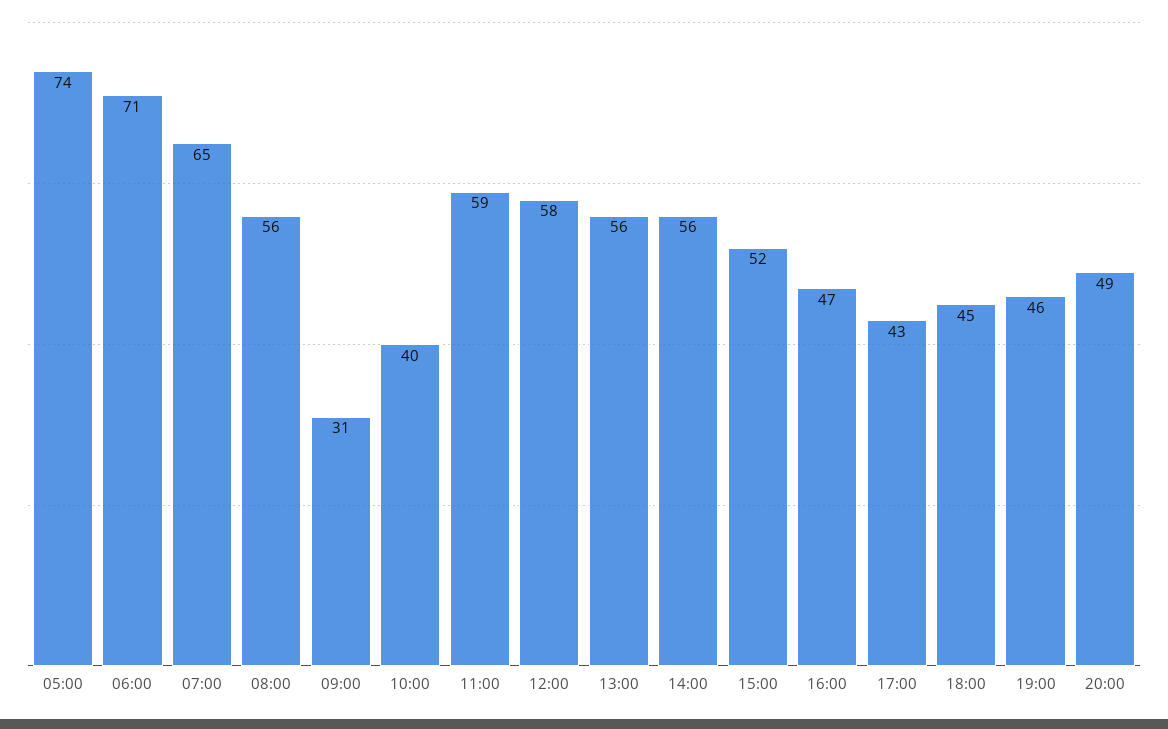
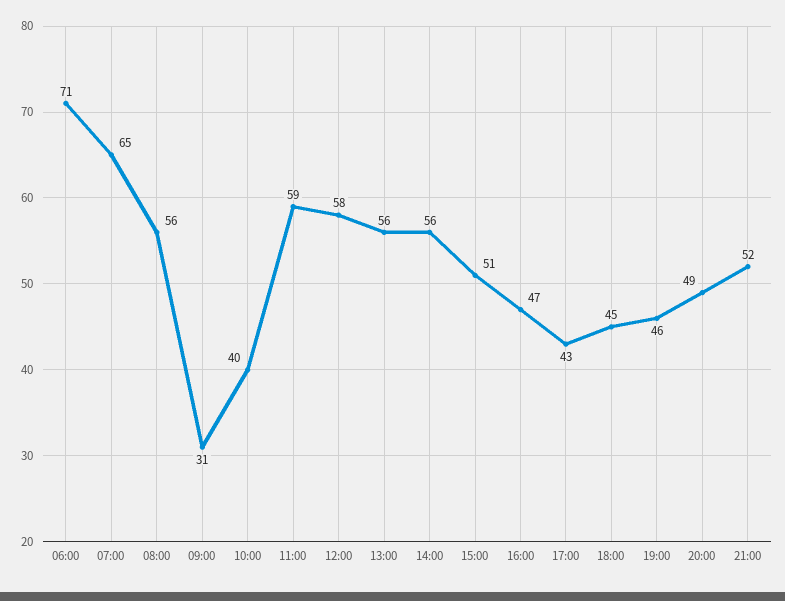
05:00: 74 -> none
15:00: 52 -> 51
21:00: none -> 52

